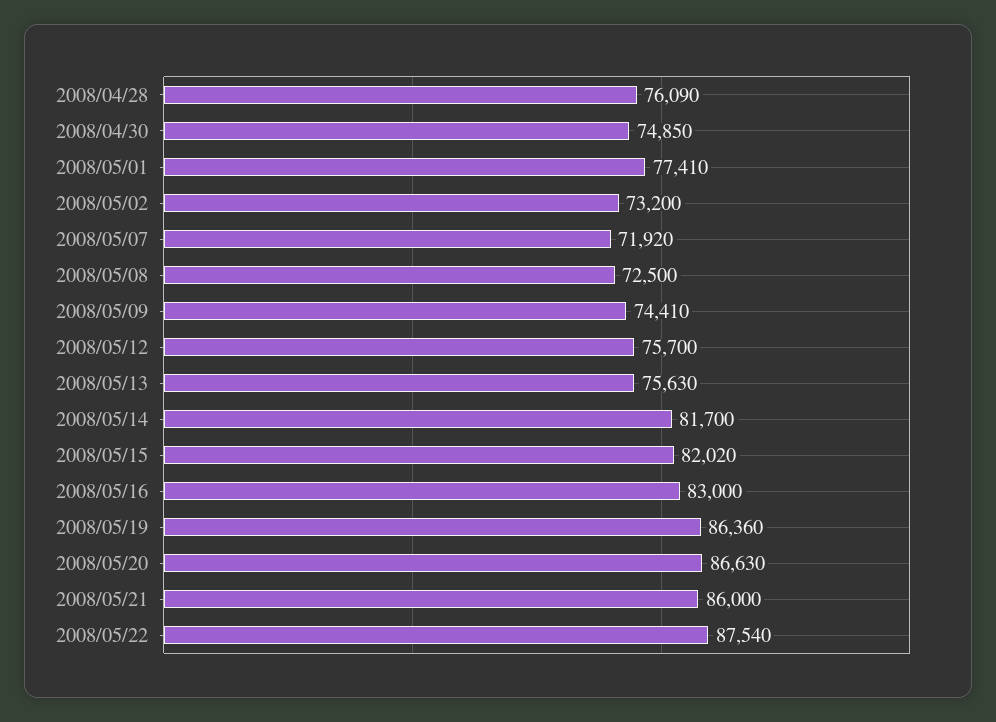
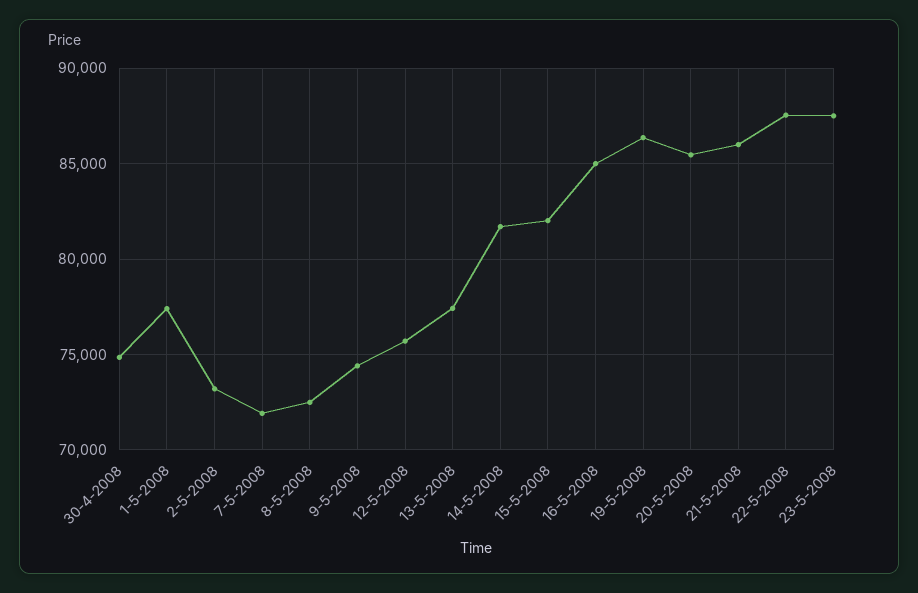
2008/04/28: 76090 -> none
2008/05/13: 75630 -> 77500
2008/05/16: 83000 -> 85000
2008/05/20: 86630 -> 85500
23-5-2008: none -> 87500

